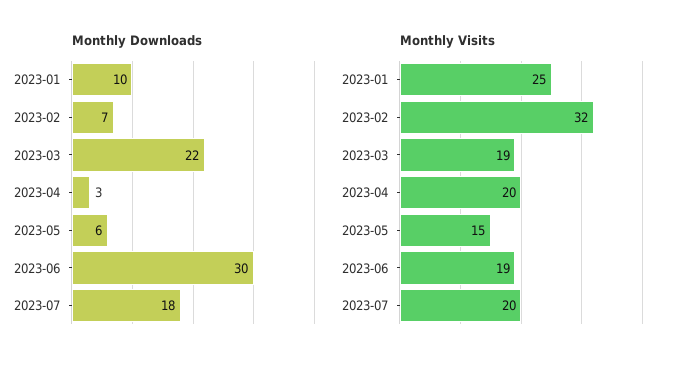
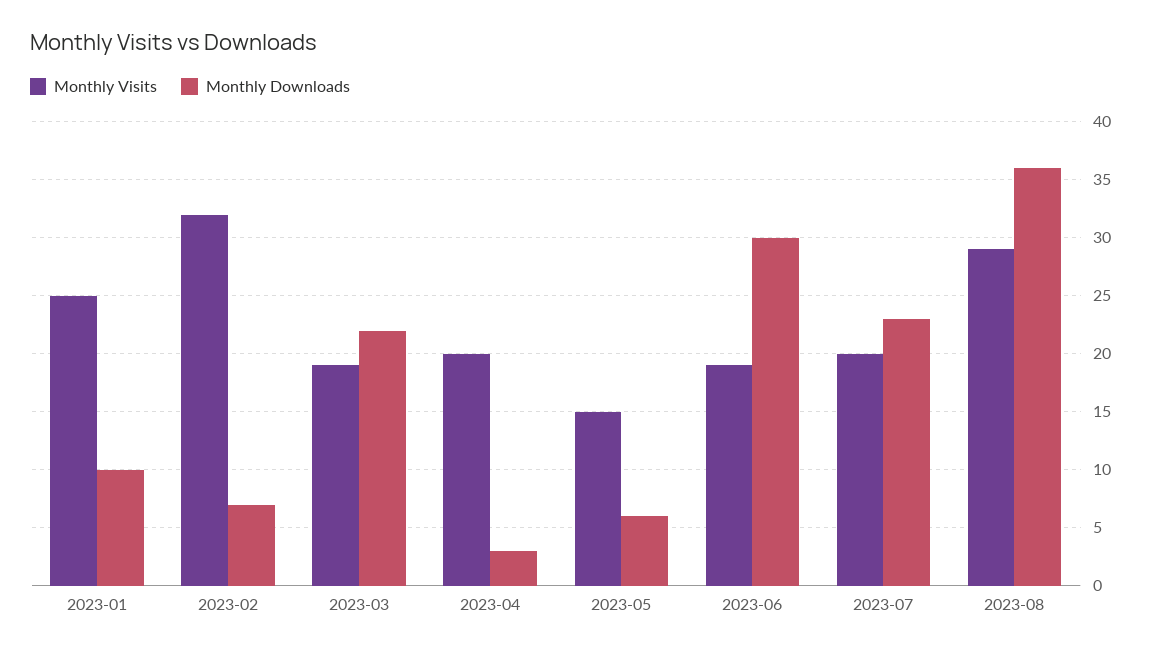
Monthly Downloads, 2023-07: 18 -> 23
Monthly Visits, 2023-08: none -> 29
Monthly Downloads, 2023-08: none -> 36

